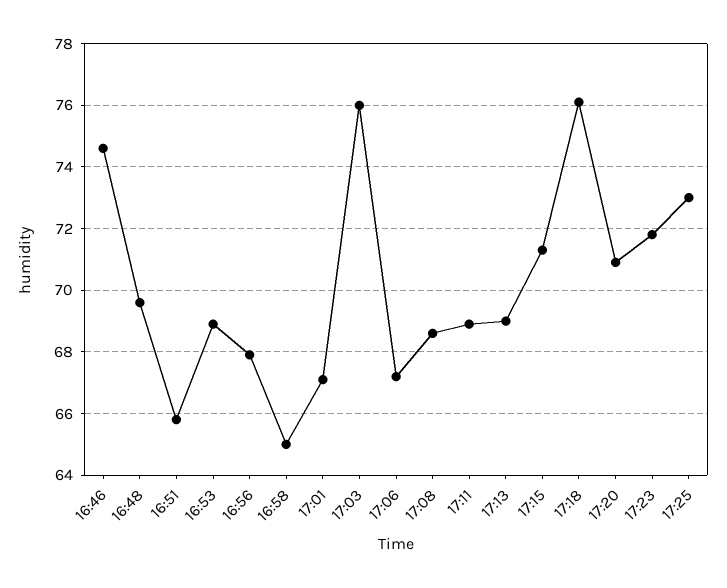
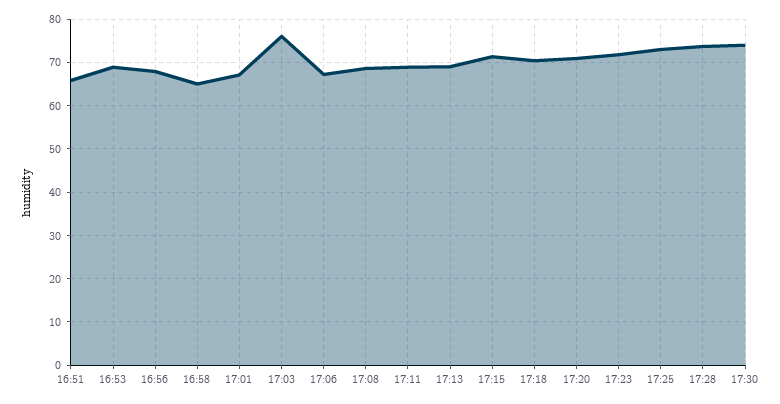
16:46: 74.5 -> none
16:48: 69.5 -> none
17:18: 76 -> 70
17:28: none -> 74
17:30: none -> 74

